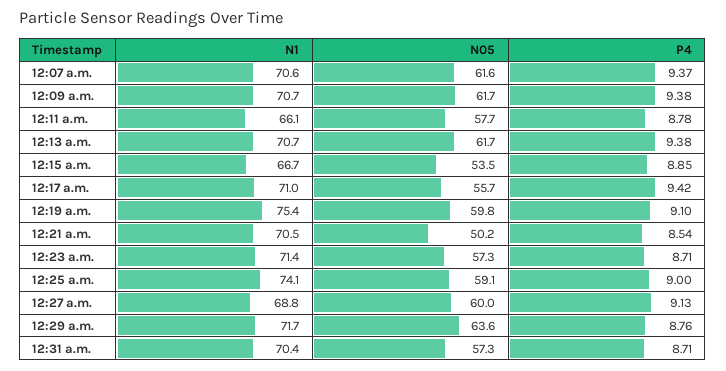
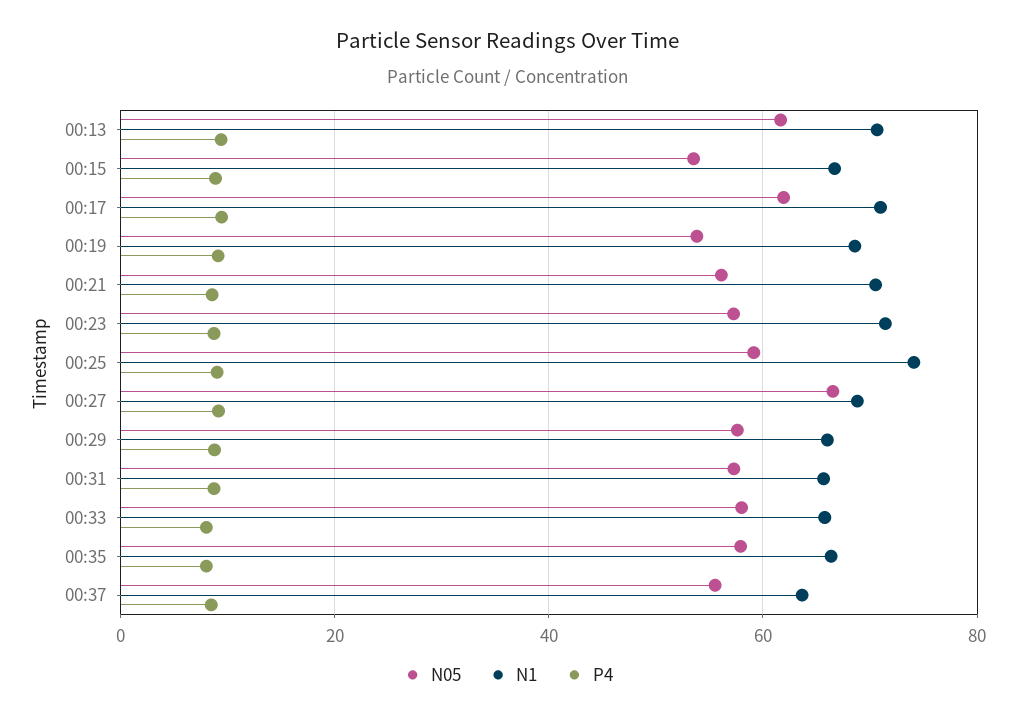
N1, 12:07 a.m.: 70.6 -> none
N05, 12:07 a.m.: 61.6 -> none
P4, 12:07 a.m.: 9.37 -> none
N1, 12:09 a.m.: 70.7 -> none
N05, 12:09 a.m.: 61.7 -> none
P4, 12:09 a.m.: 9.38 -> none
N1, 12:11 a.m.: 66.1 -> none
N05, 12:11 a.m.: 57.7 -> none
P4, 12:11 a.m.: 8.78 -> none
N05, 12:17 a.m.: 55.7 -> 62
N1, 12:19 a.m.: 75.4 -> 68
N05, 12:19 a.m.: 59.8 -> 54
N05, 12:21 a.m.: 50.2 -> 56
N05, 12:27 a.m.: 60 -> 66
N1, 12:29 a.m.: 71.7 -> 66
N05, 12:29 a.m.: 63.6 -> 58
N1, 12:31 a.m.: 70.4 -> 66
N05, 00:33: none -> 58
N1, 00:33: none -> 66
P4, 00:33: none -> 8
N05, 00:35: none -> 58
N1, 00:35: none -> 66
P4, 00:35: none -> 8
N05, 00:37: none -> 56
N1, 00:37: none -> 64
P4, 00:37: none -> 8

